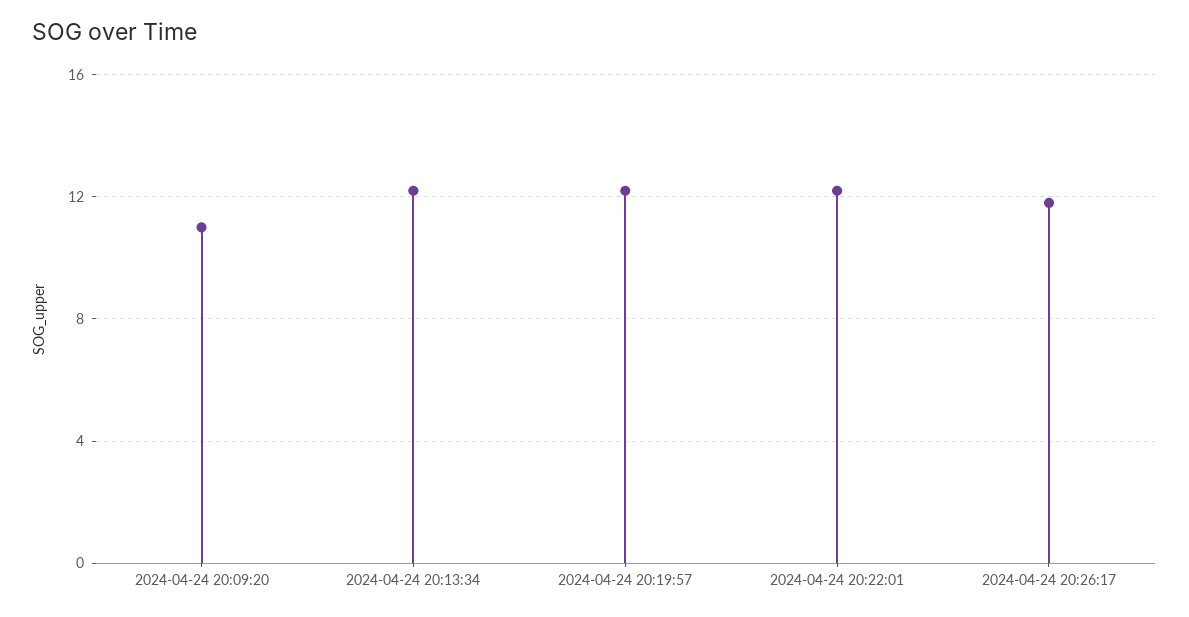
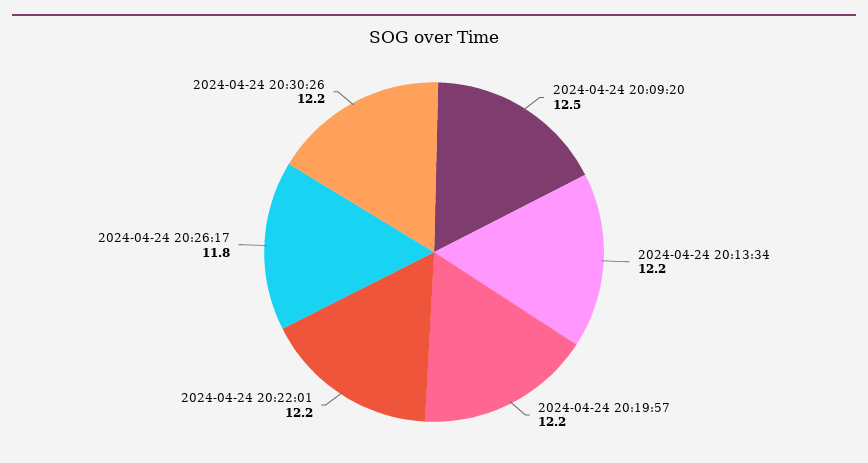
2024-04-24 20:09:20: 11 -> 12.5
2024-04-24 20:30:26: none -> 12.2

